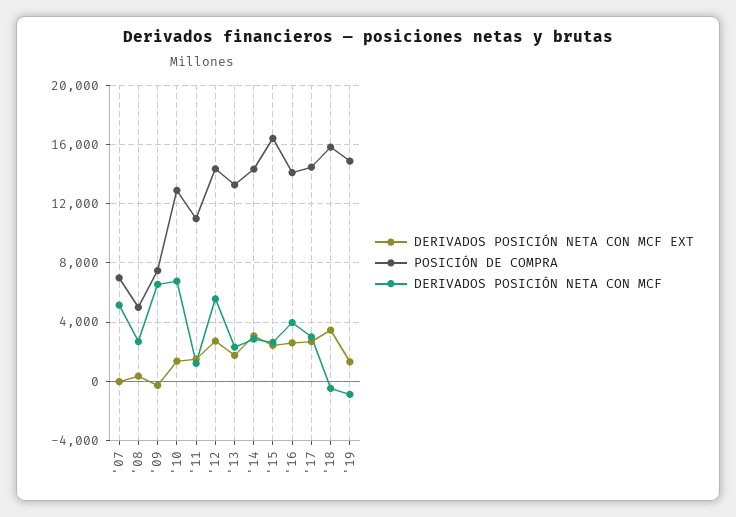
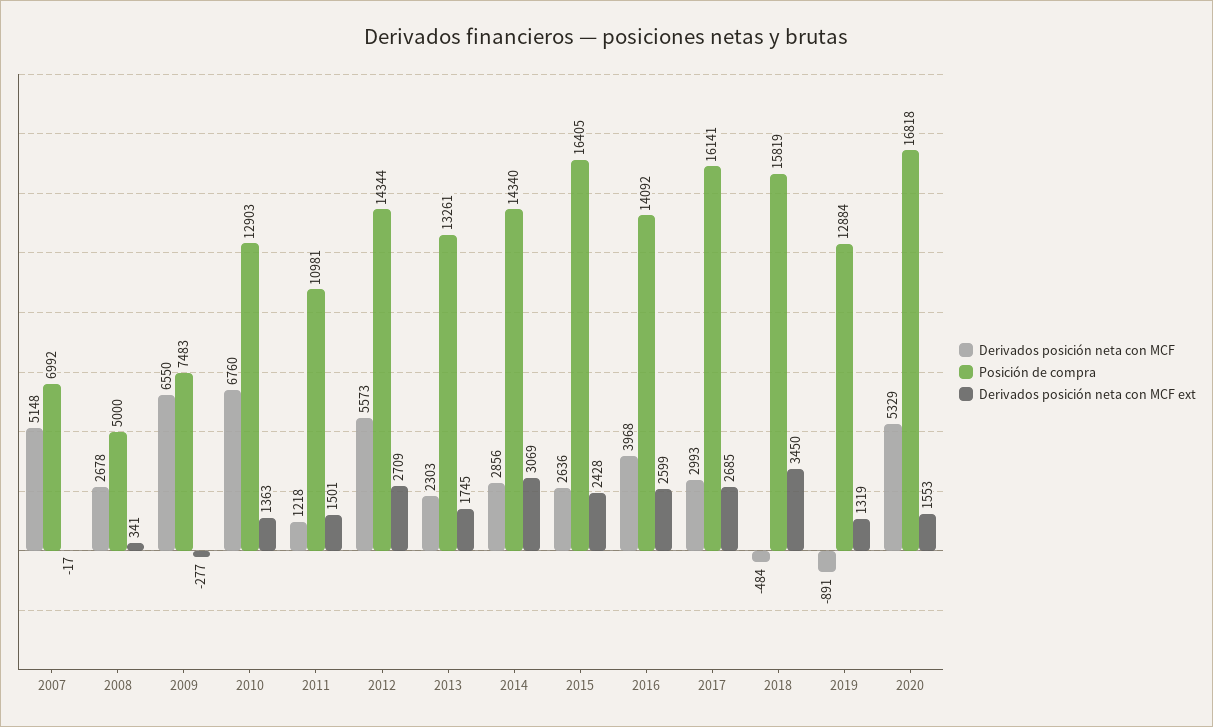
POSICIÓN DE COMPRA, '17: 14500 -> 16141
POSICIÓN DE COMPRA, '19: 15000 -> 12884
DERIVADOS POSICIÓN NETA CON MCF, 2020: none -> 5329
POSICIÓN DE COMPRA, 2020: none -> 16818
DERIVADOS POSICIÓN NETA CON MCF EXT, 2020: none -> 1553

